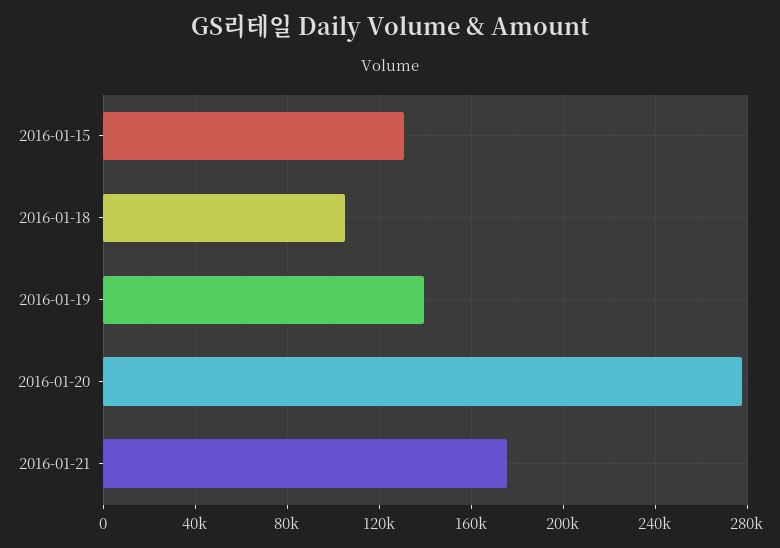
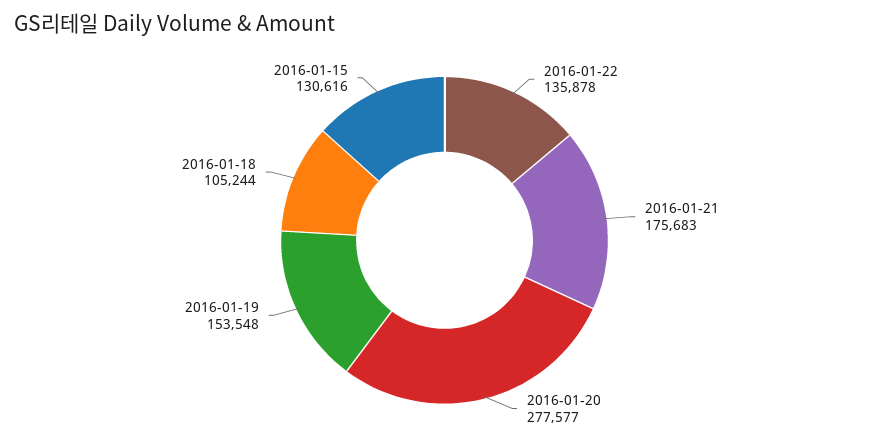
2016-01-19: 140000 -> 153548
2016-01-22: none -> 135878

